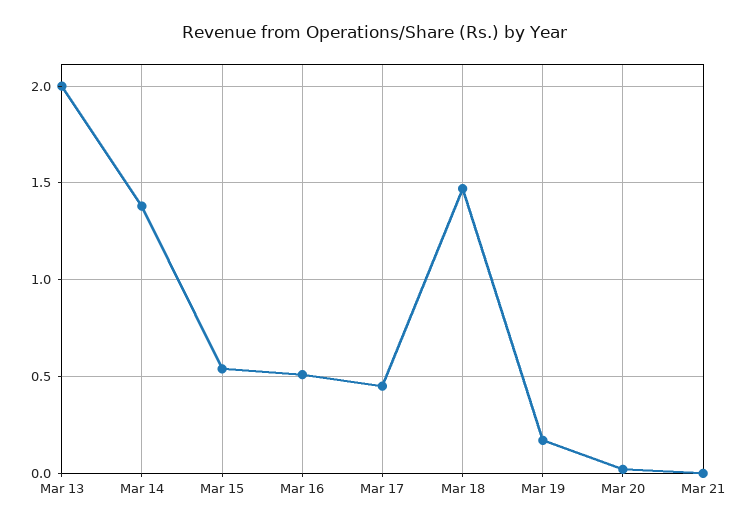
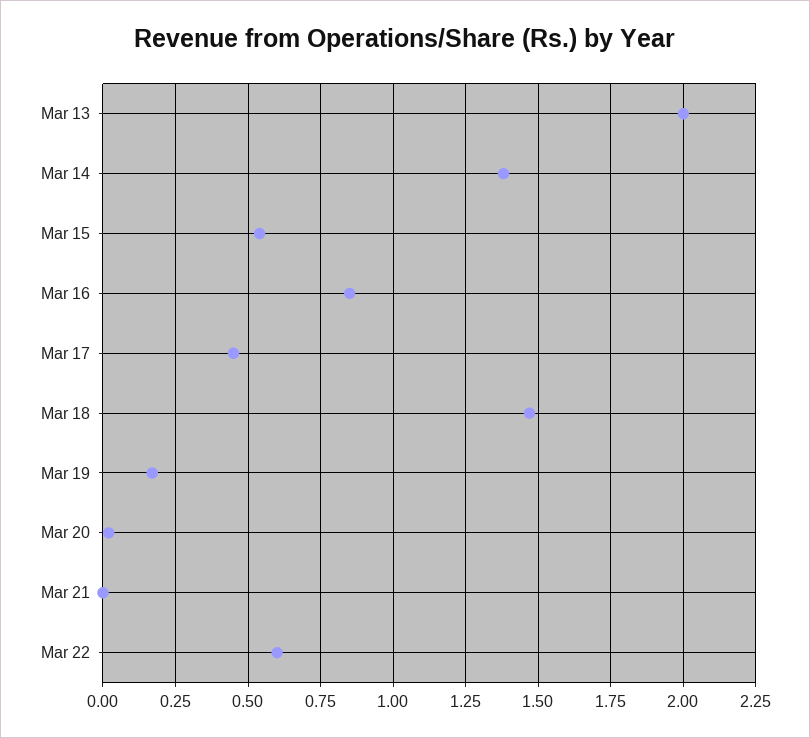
Mar 16: 0.5 -> 0.85
Mar 22: none -> 0.6

